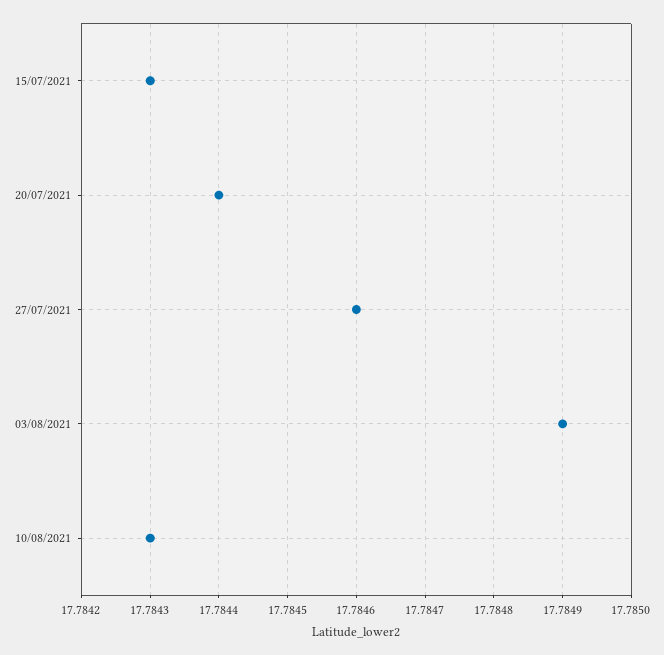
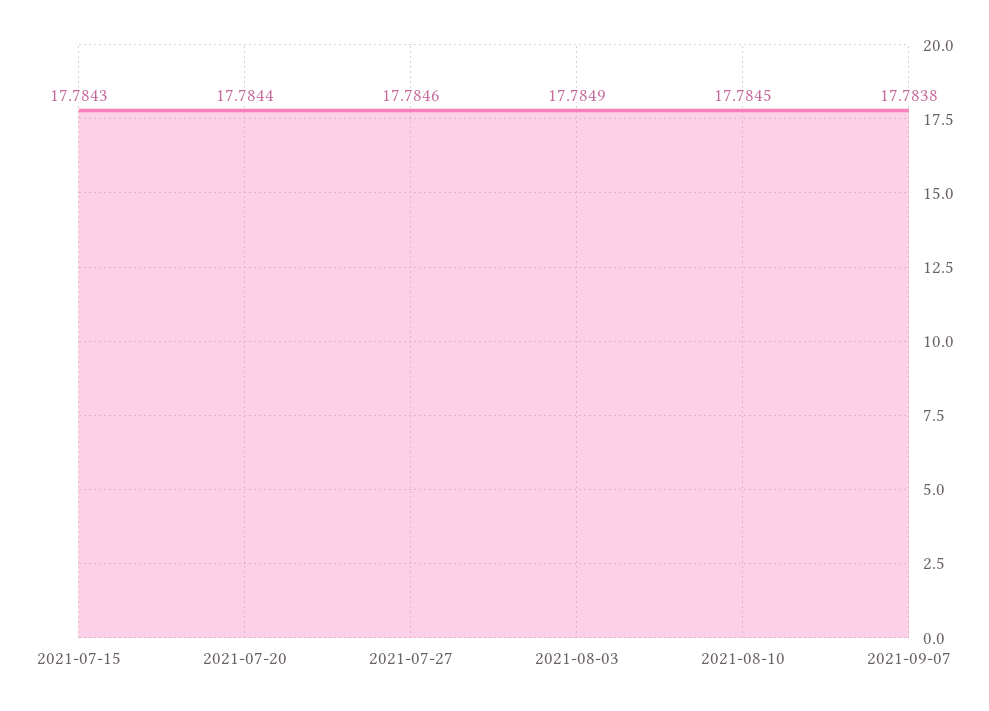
10/08/2021: 17.7843 -> 17.7845
2021-09-07: none -> 17.7838

